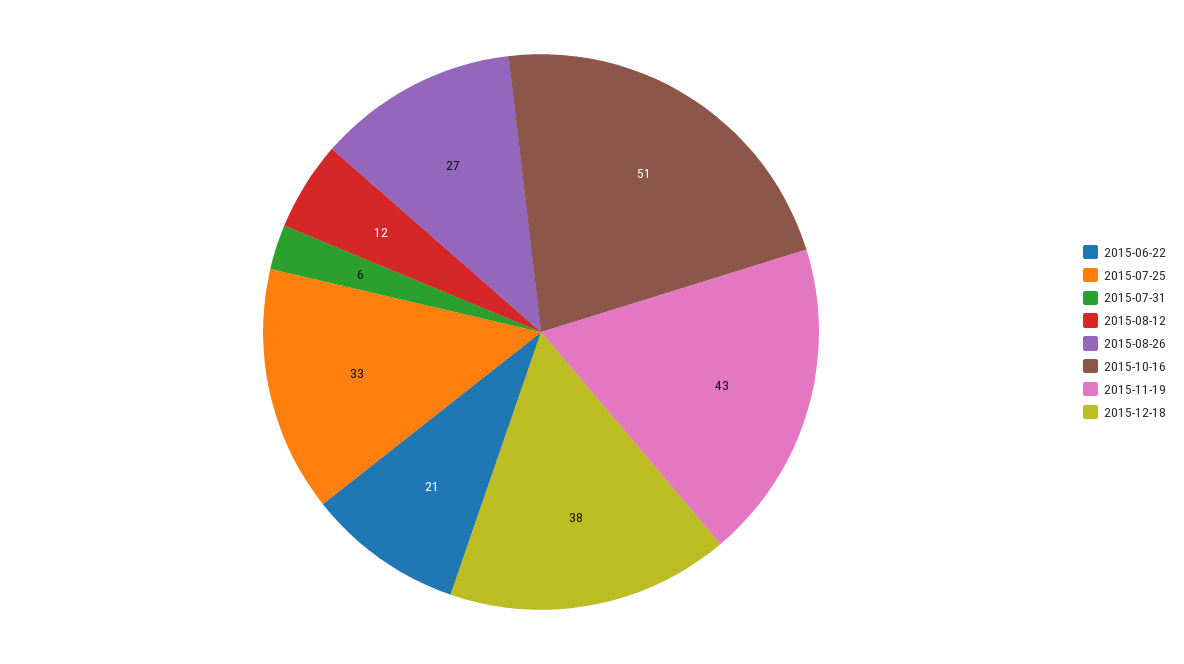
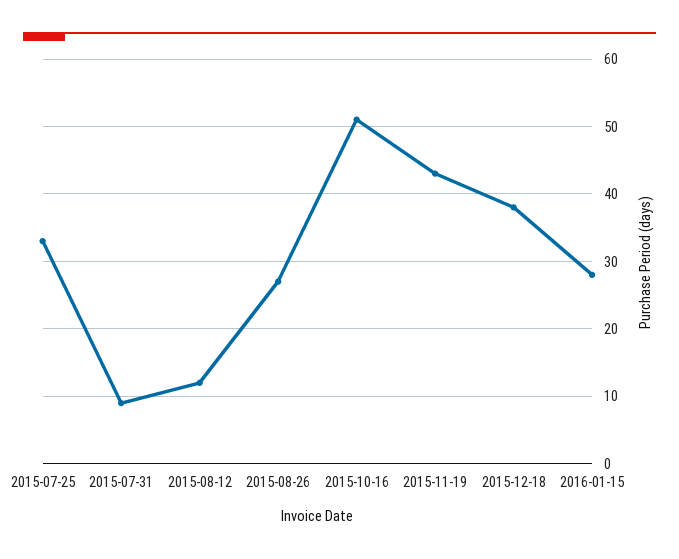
2015-06-22: 21 -> none
2015-07-31: 6 -> 9
2016-01-15: none -> 28

